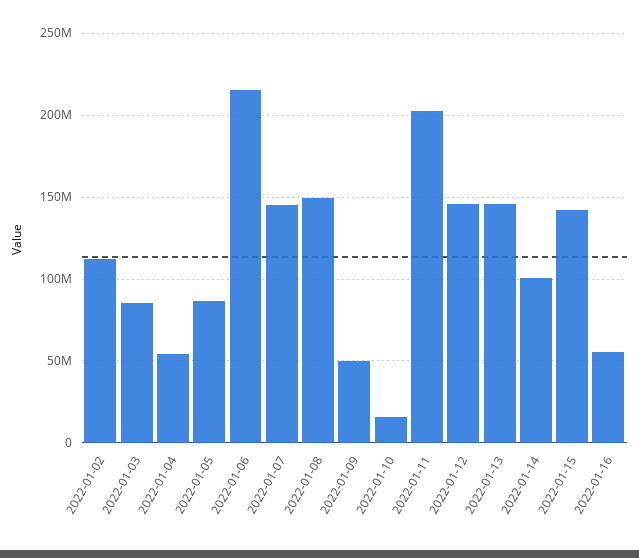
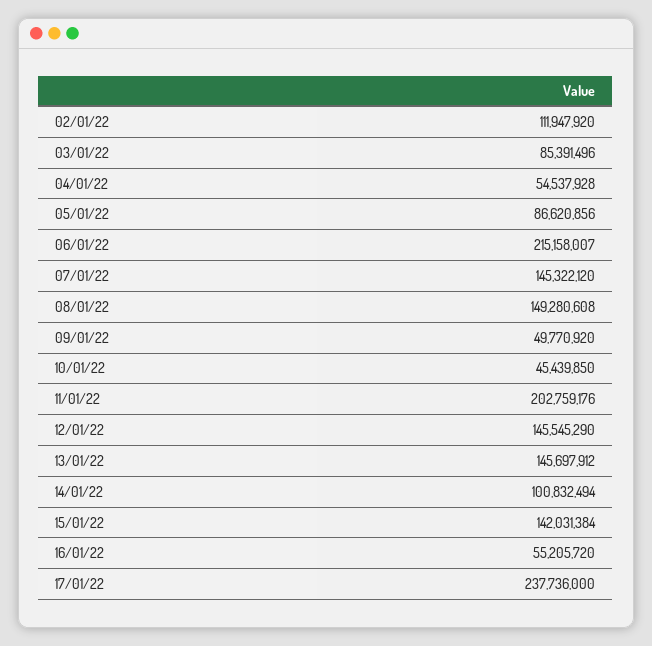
2022-01-10: 15000000 -> 45439850
17/01/22: none -> 237736000

